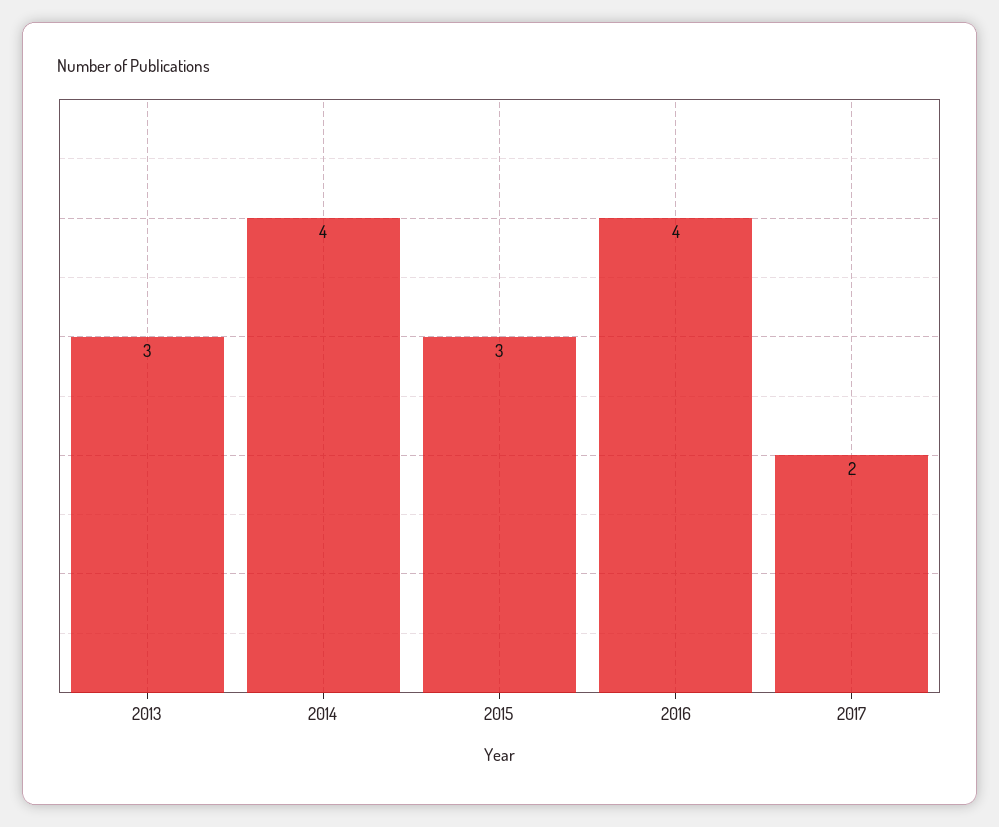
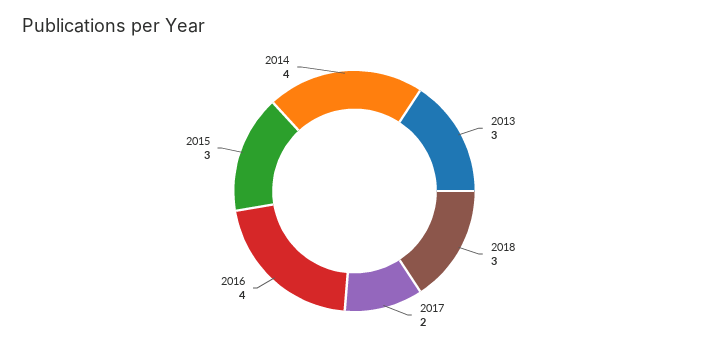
2018: none -> 3

